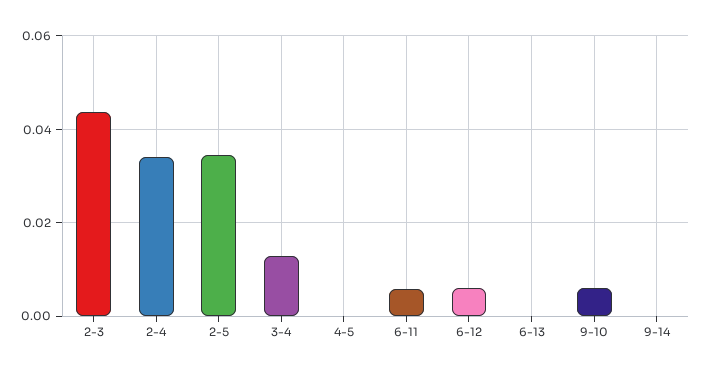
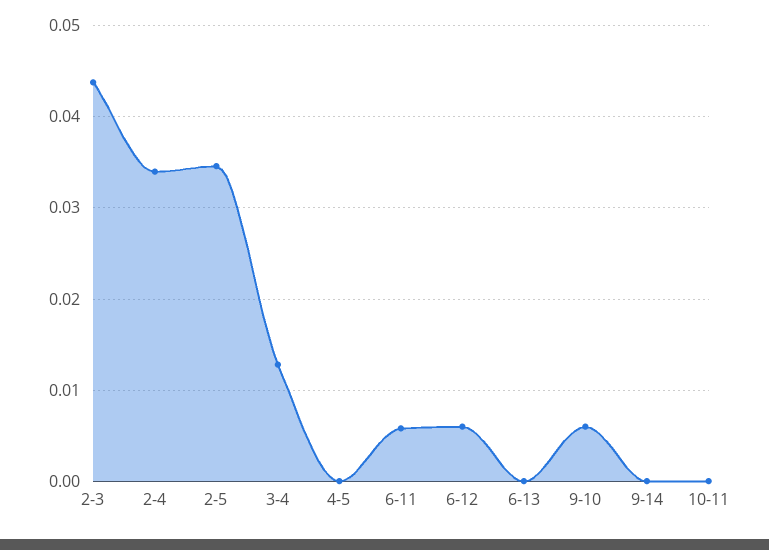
10-11: none -> 0

